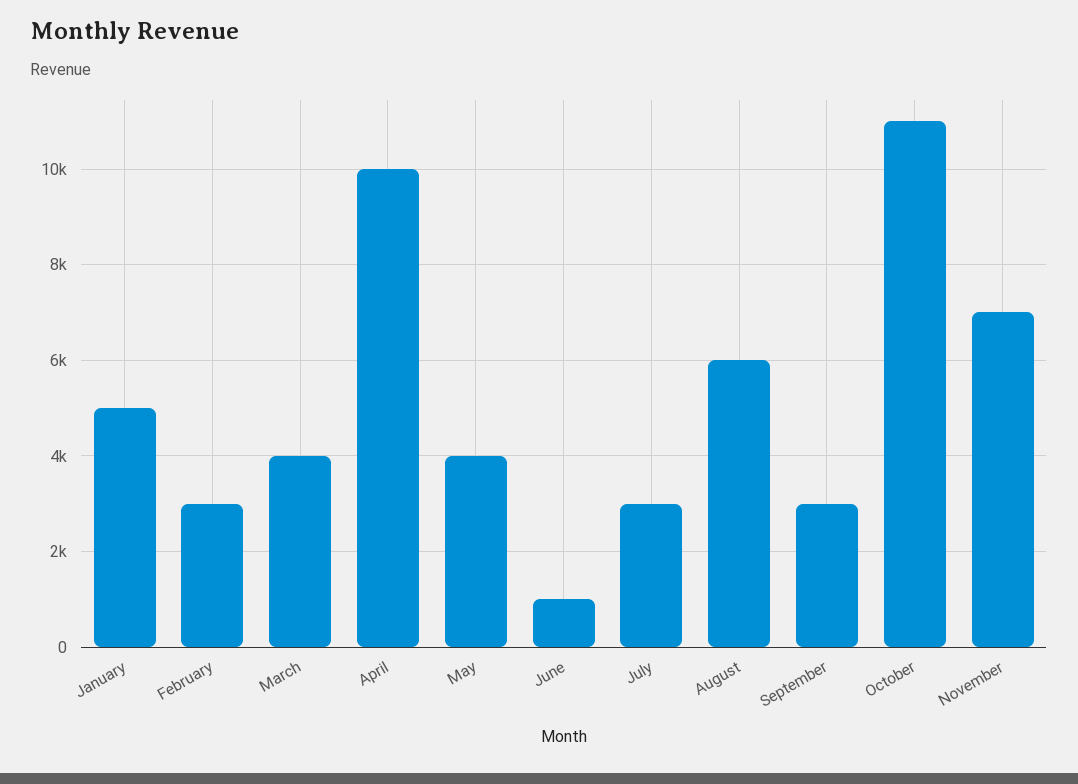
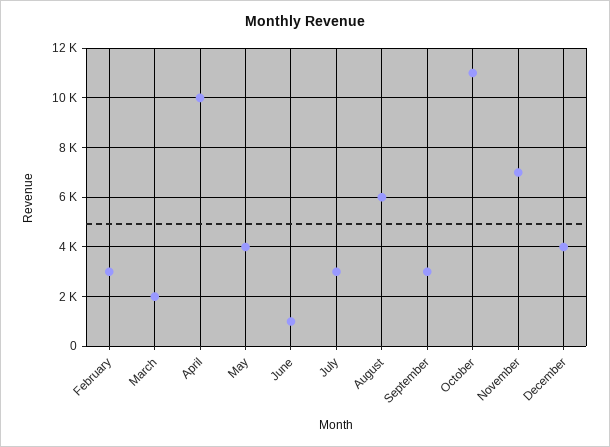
January: 5000 -> none
March: 4000 -> 2000
December: none -> 4000

